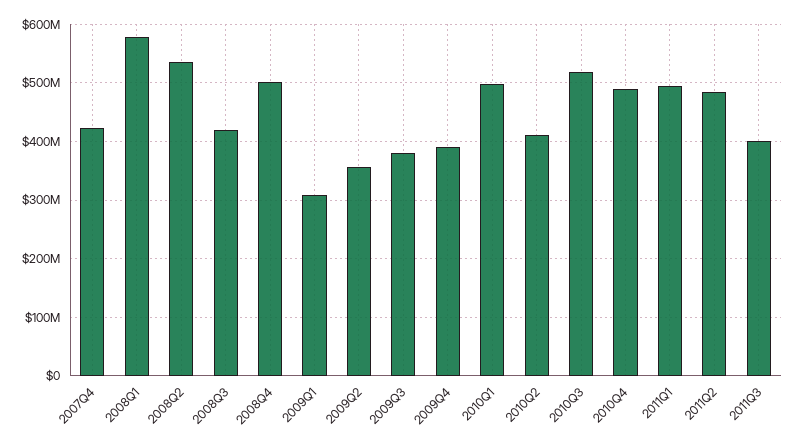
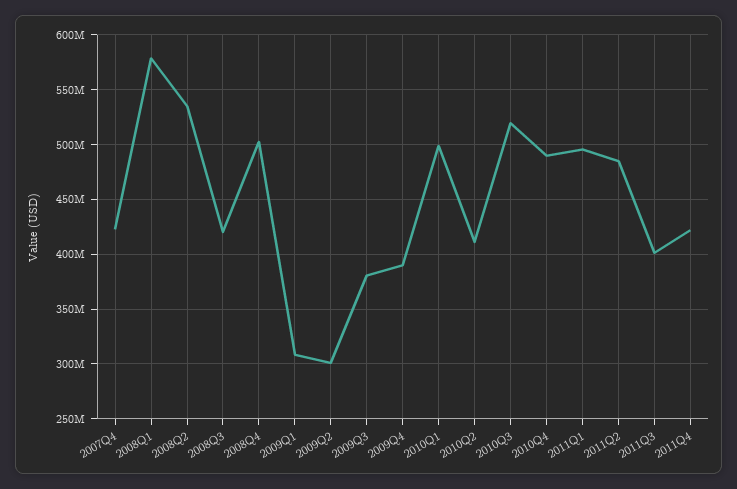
2009Q2: 360000000 -> 300000000
2011Q4: none -> 420000000

